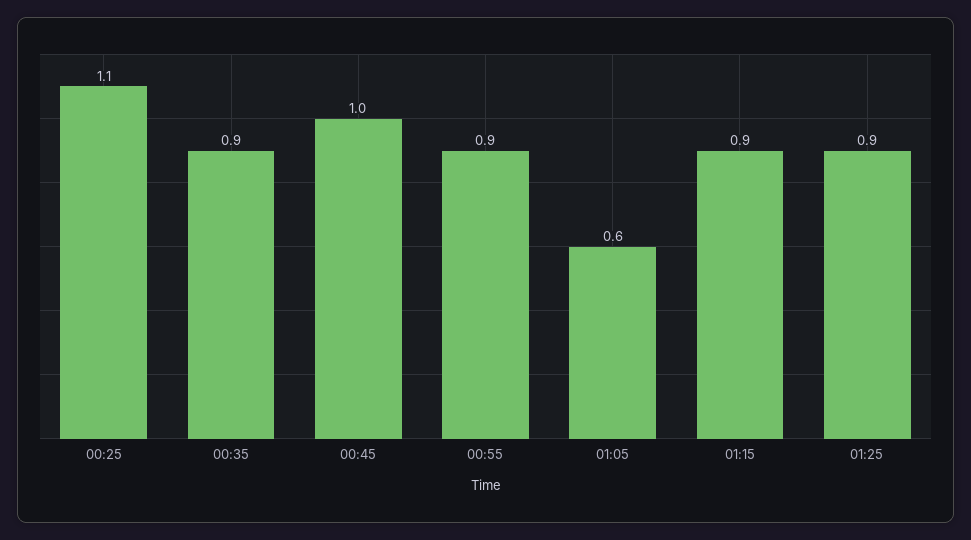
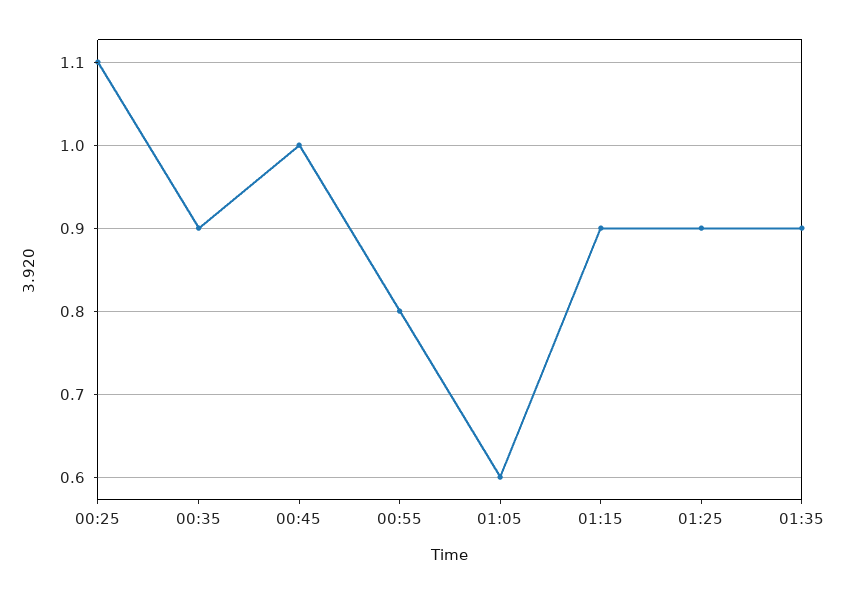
00:55: 0.9 -> 0.8
01:35: none -> 0.9

